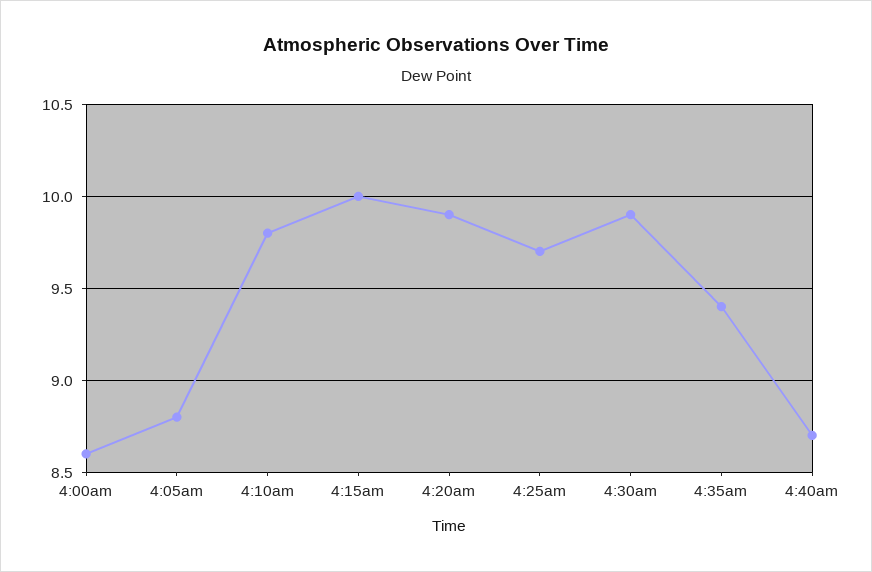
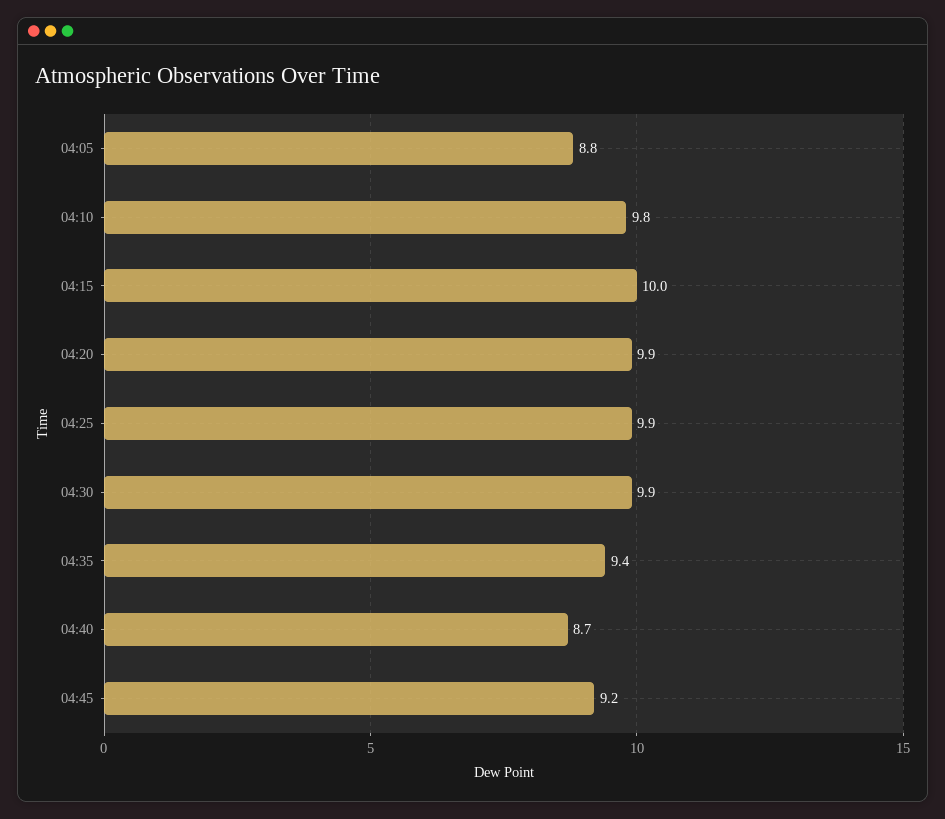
4:00am: 8.6 -> none
4:25am: 9.7 -> 9.9
04:45: none -> 9.2

